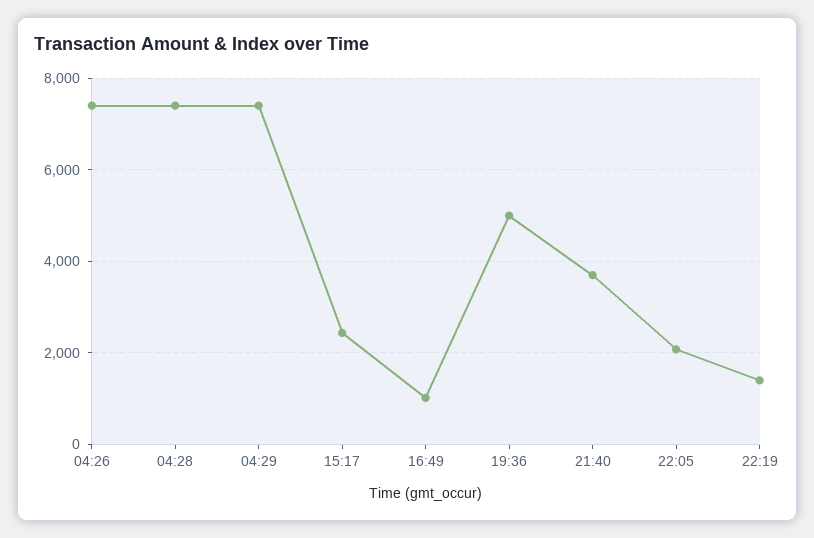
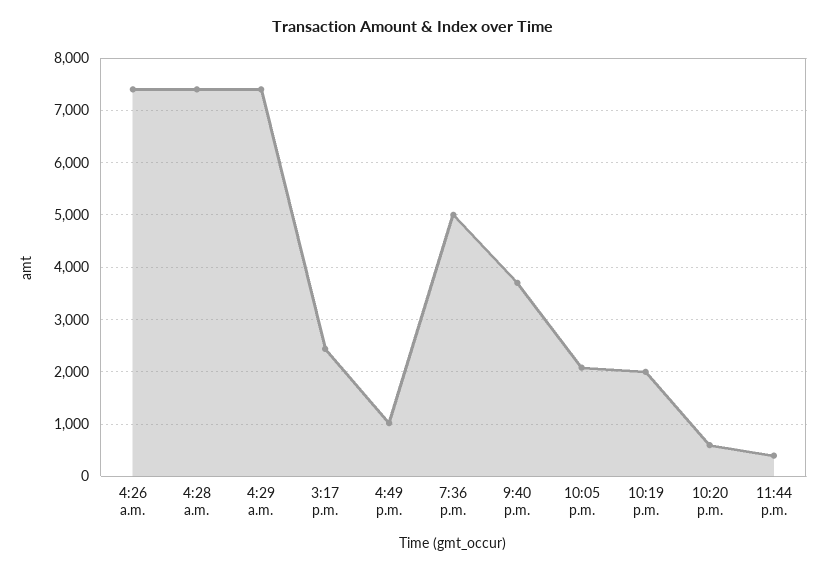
22:19: 1400 -> 2000
10:20 p.m.: none -> 600
11:44 p.m.: none -> 400

